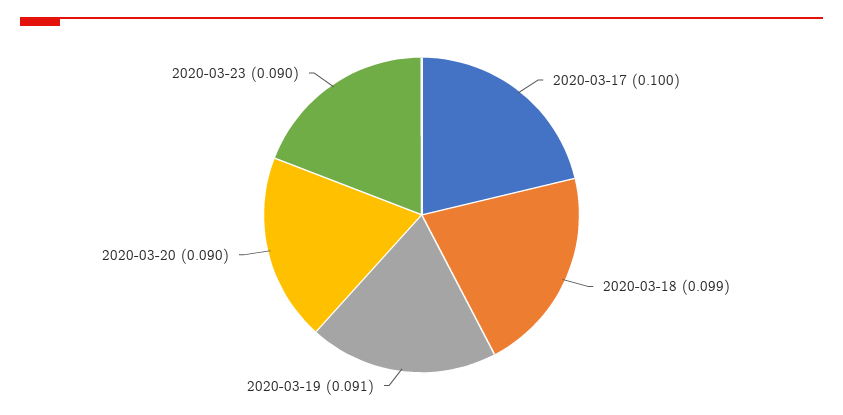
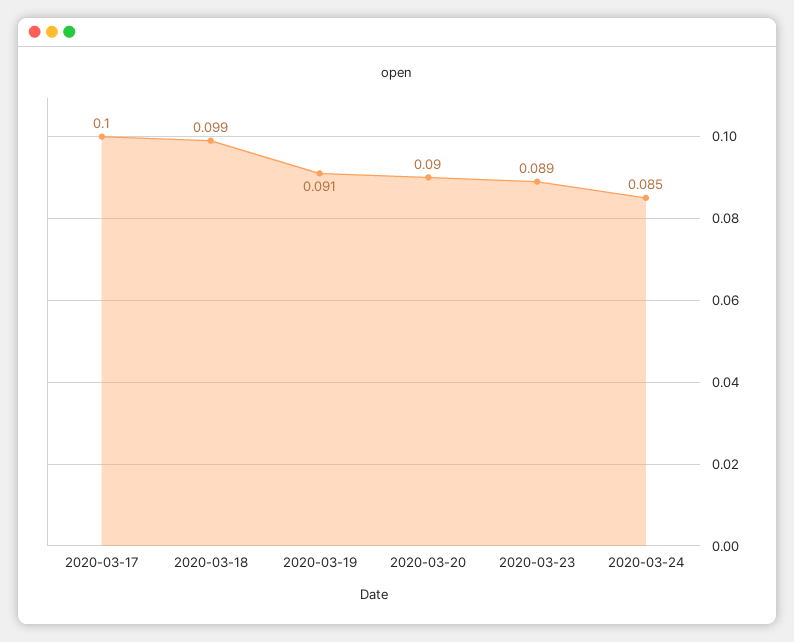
2020-03-23: 0.09 -> 0.089
2020-03-24: none -> 0.085

